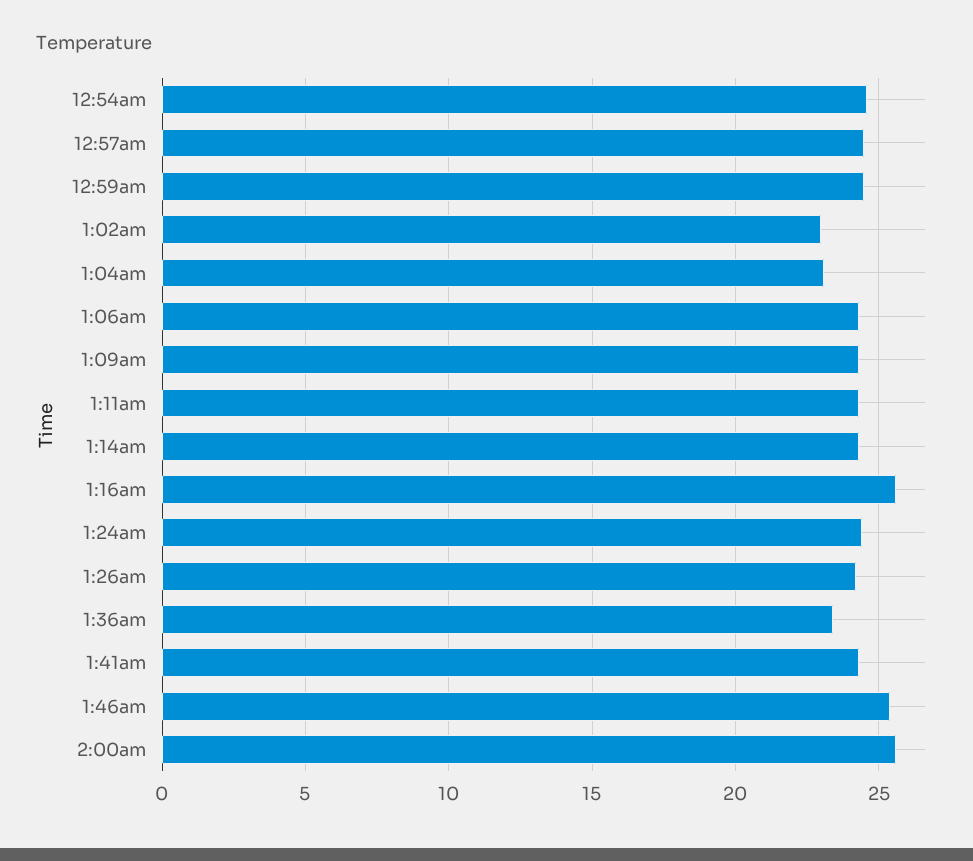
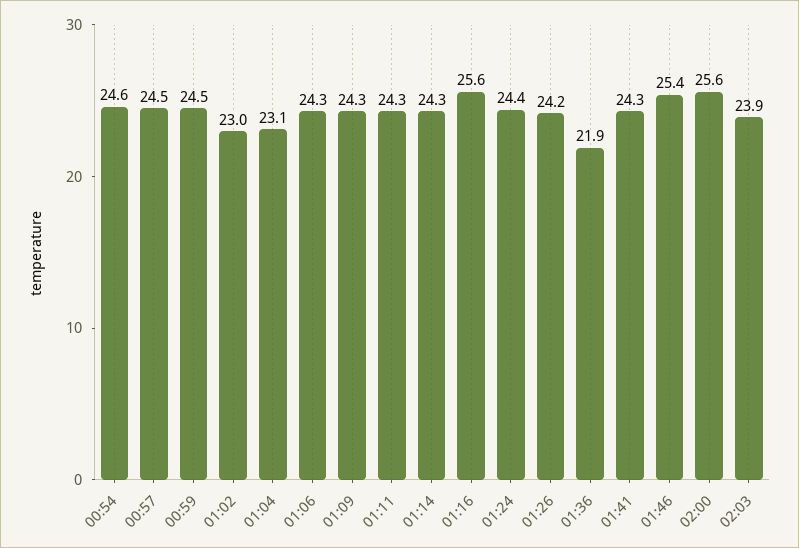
1:36am: 23.5 -> 21.9
02:03: none -> 23.9

